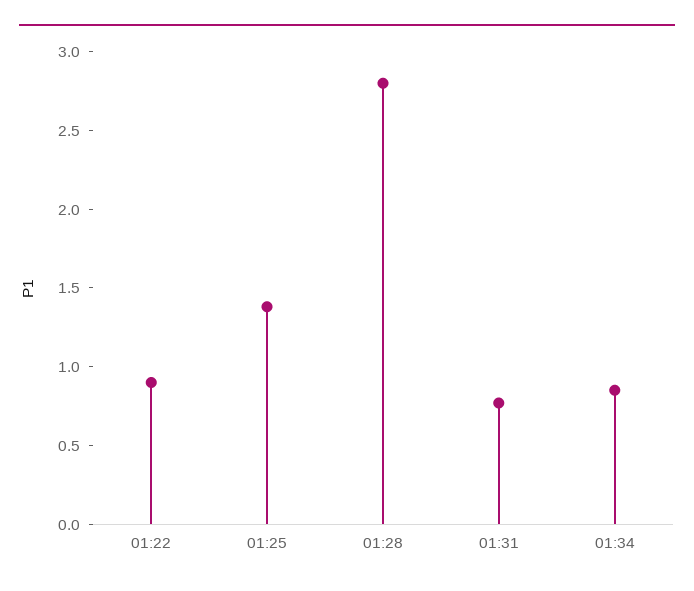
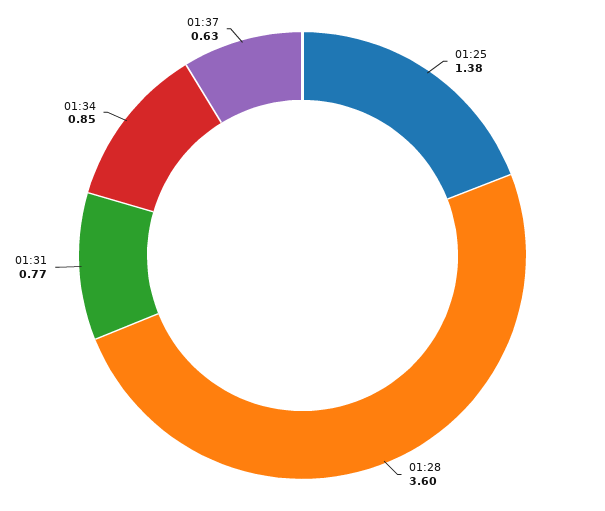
01:22: 0.9 -> none
01:28: 2.8 -> 3.6
01:37: none -> 0.63

